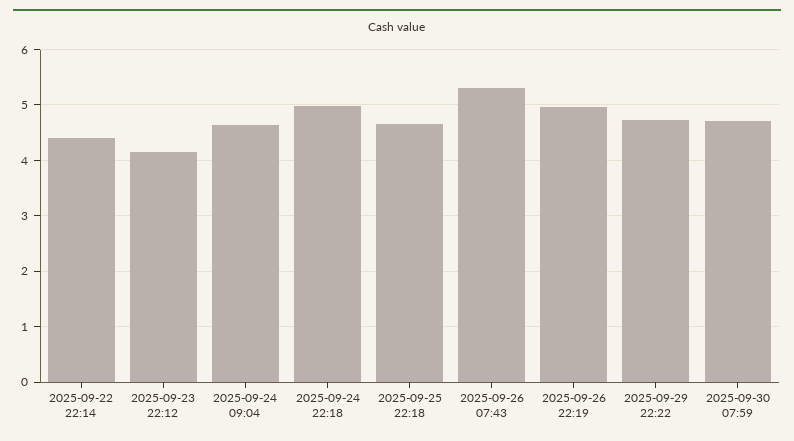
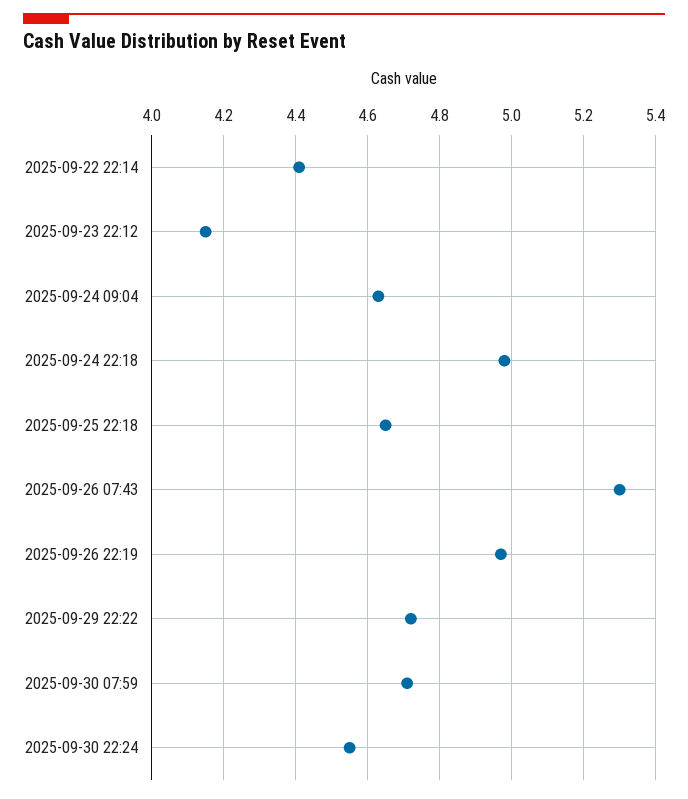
2025-09-30 22:24: none -> 4.55

